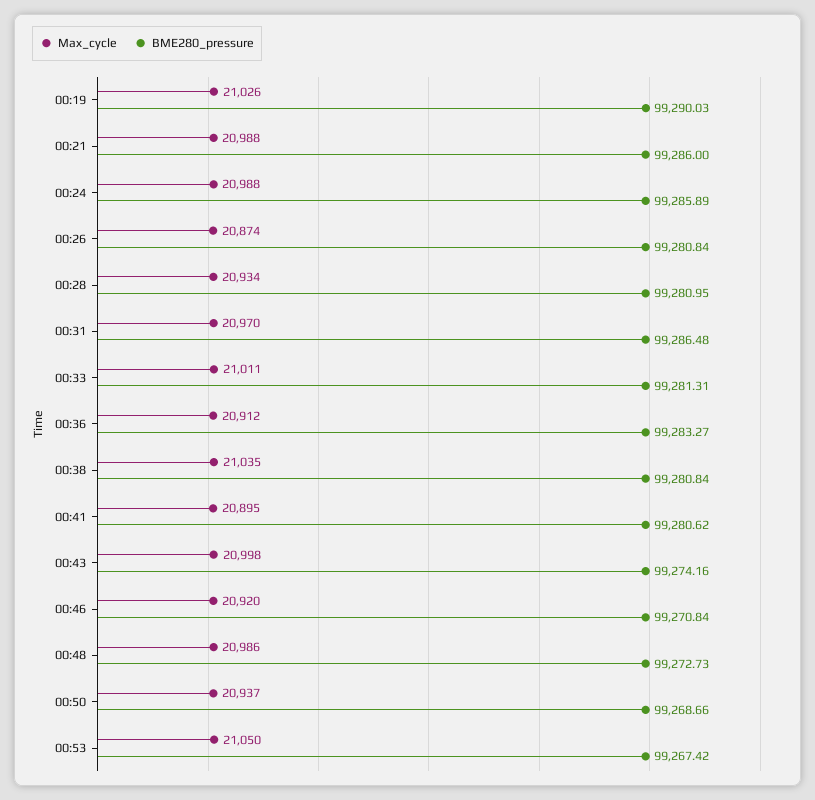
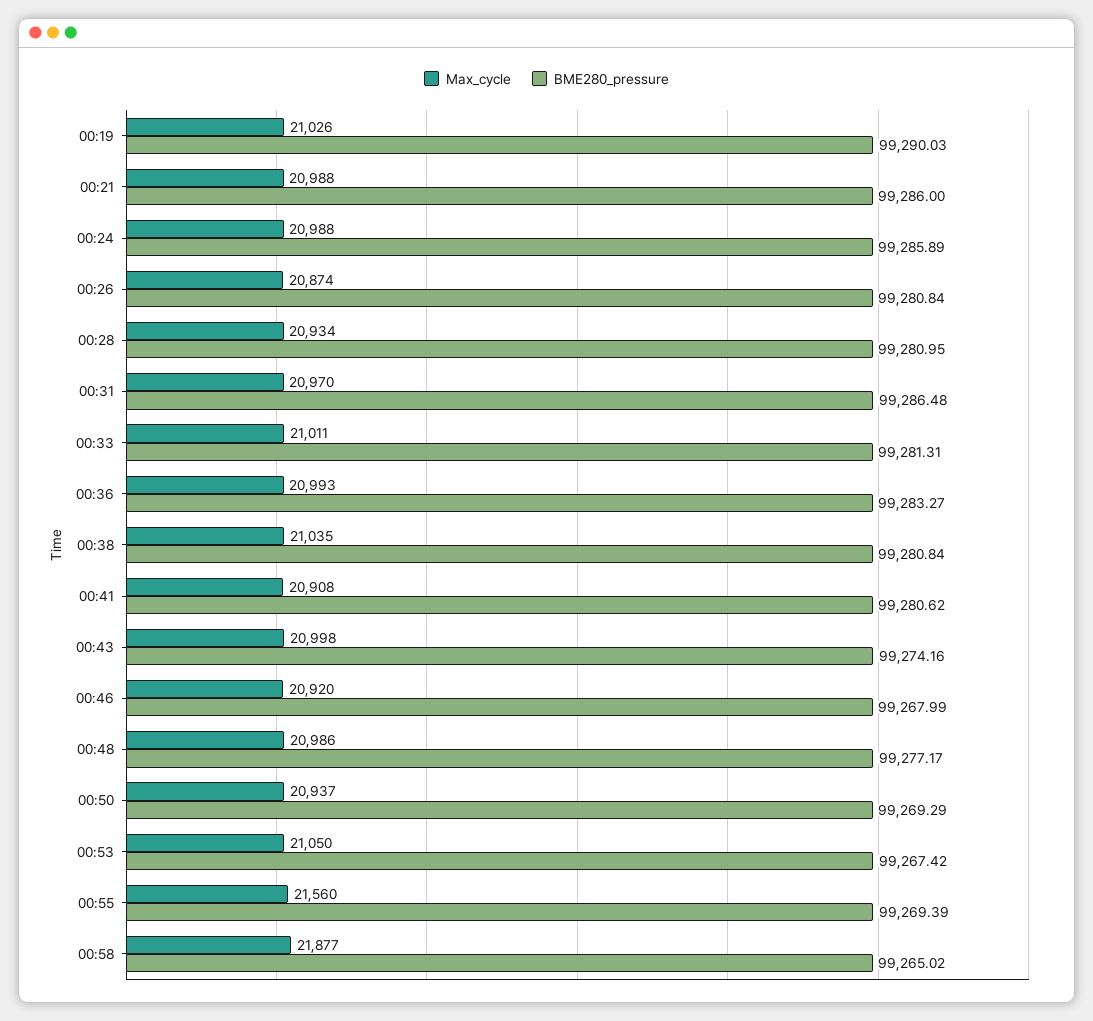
Max_cycle, 00:36: 20912 -> 20993
Max_cycle, 00:41: 20895 -> 20908
BME280_pressure, 00:46: 99270.84 -> 99267.99
BME280_pressure, 00:48: 99272.73 -> 99277.17
BME280_pressure, 00:50: 99268.66 -> 99269.29
Max_cycle, 00:55: none -> 21560
BME280_pressure, 00:55: none -> 99269.39
Max_cycle, 00:58: none -> 21877
BME280_pressure, 00:58: none -> 99265.02

